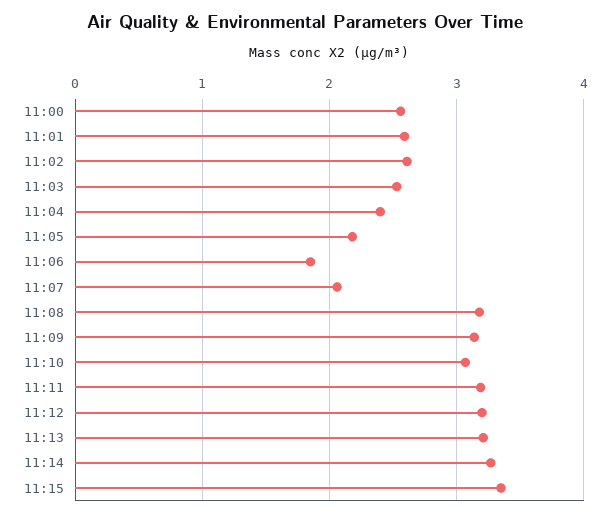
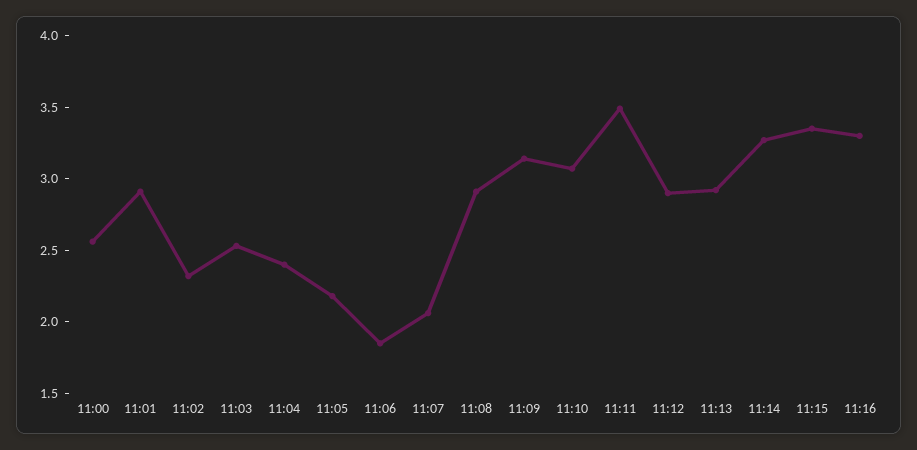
11:01: 2.6 -> 2.9
11:02: 2.6 -> 2.3
11:08: 3.2 -> 2.9
11:11: 3.2 -> 3.5
11:12: 3.2 -> 2.9
11:13: 3.2 -> 2.9
11:16: none -> 3.3

